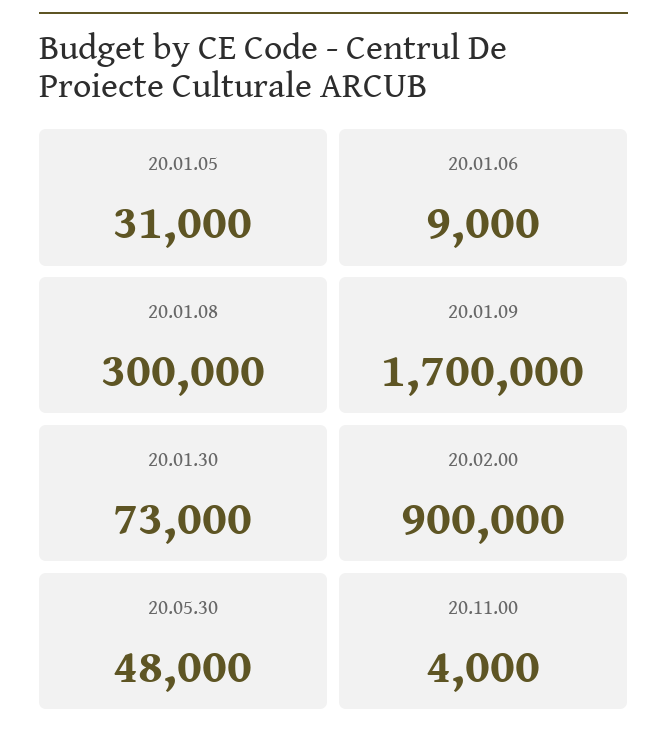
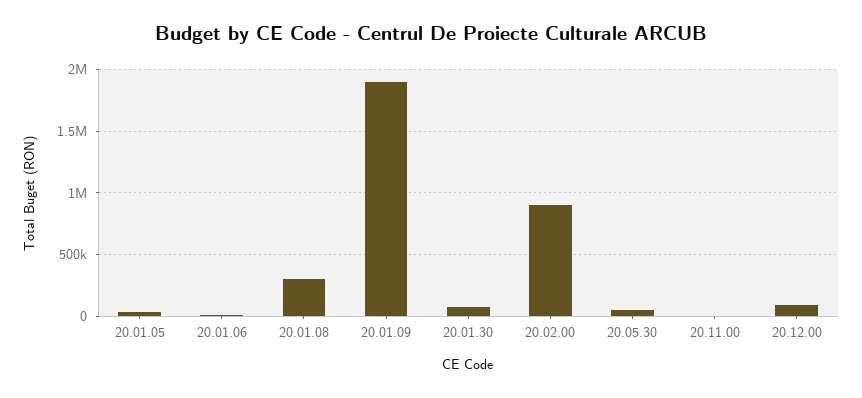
20.01.09: 1700000 -> 1900000
20.12.00: none -> 100000

